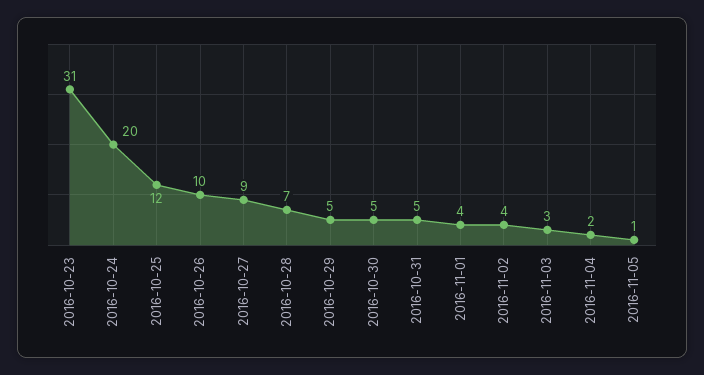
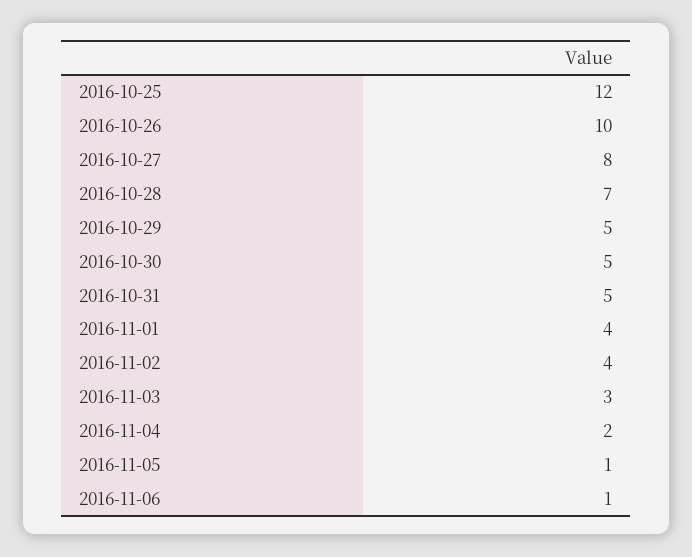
2016-10-23: 31 -> none
2016-10-24: 20 -> none
2016-10-27: 9 -> 8
2016-11-06: none -> 1

